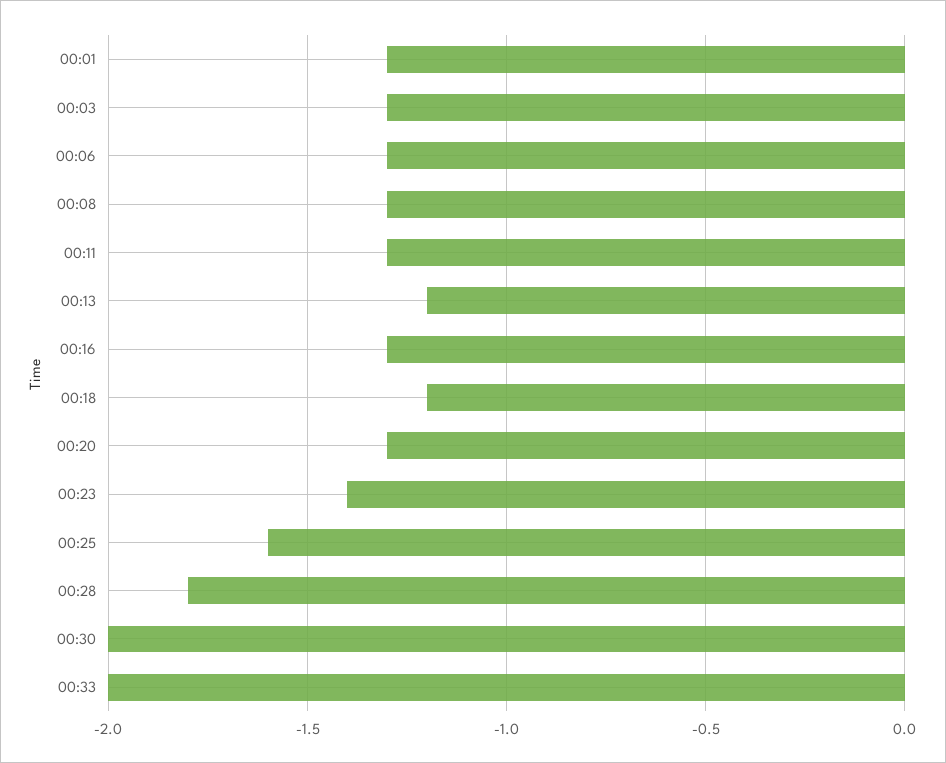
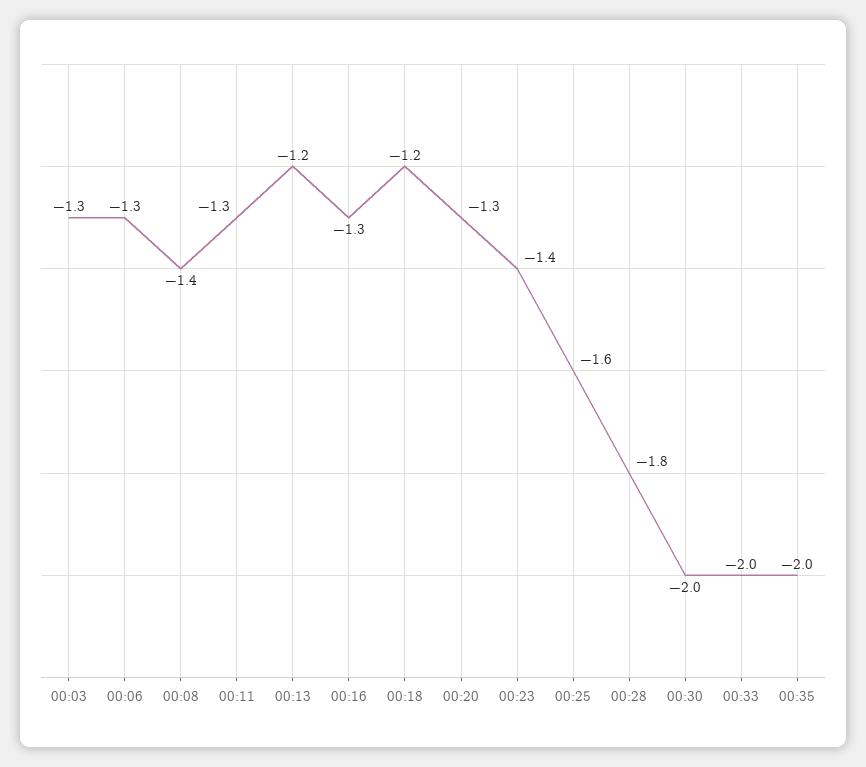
00:01: -1.3 -> none
00:08: -1.3 -> -1.4
00:35: none -> -2

